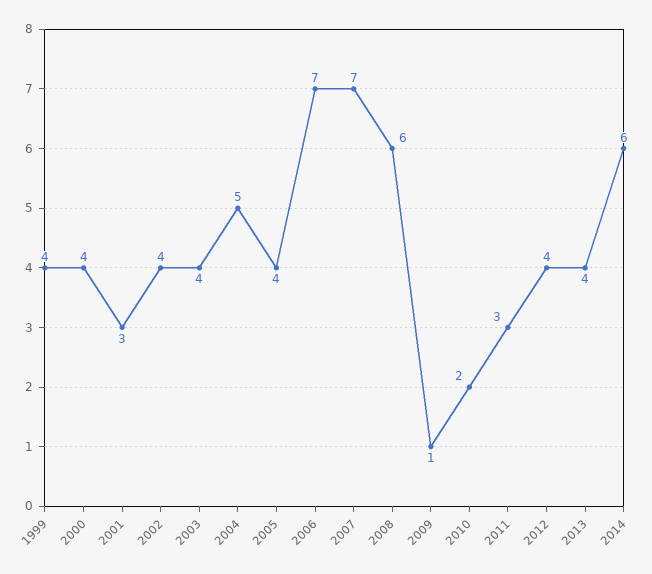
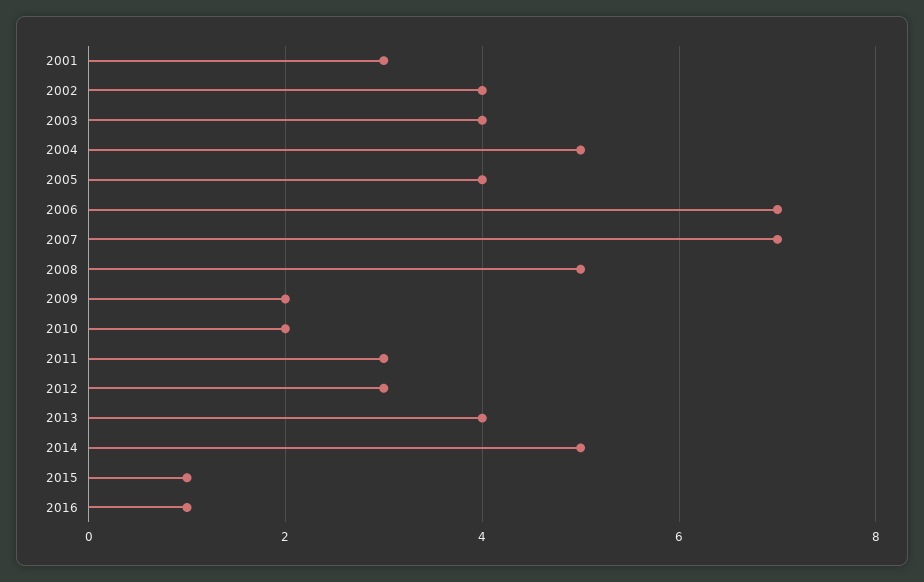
1999: 4 -> none
2000: 4 -> none
2008: 6 -> 5
2009: 1 -> 2
2012: 4 -> 3
2014: 6 -> 5
2015: none -> 1
2016: none -> 1

